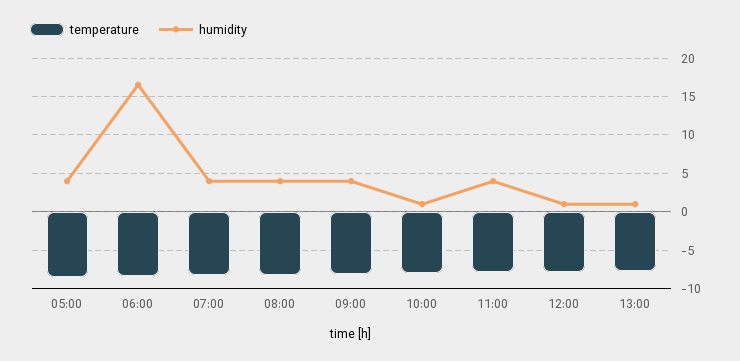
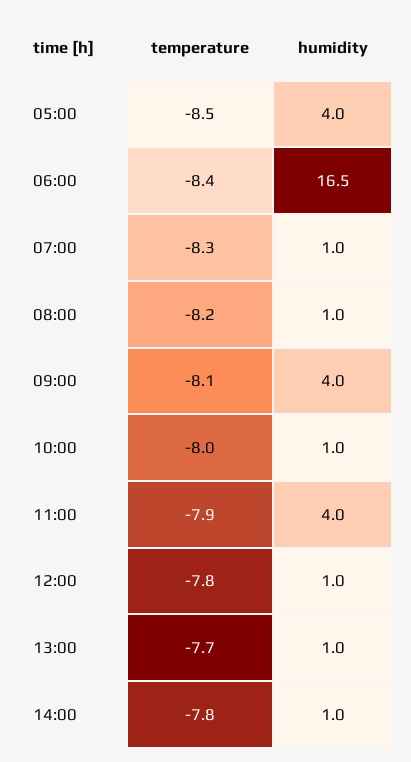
humidity, 07:00: 4 -> 1
humidity, 08:00: 4 -> 1
temperature, 14:00: none -> -7.8
humidity, 14:00: none -> 1

